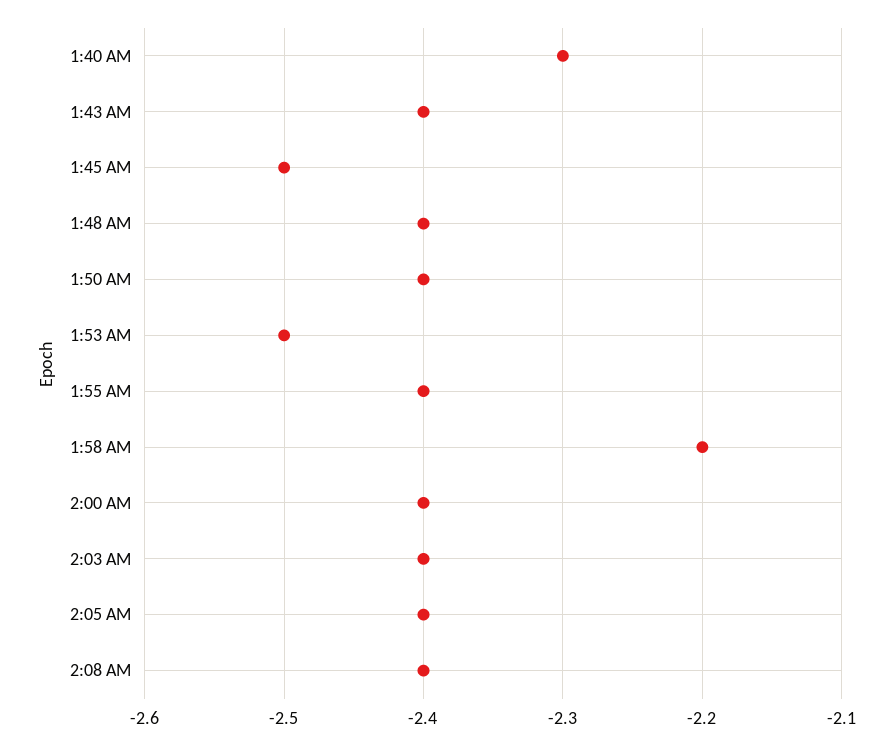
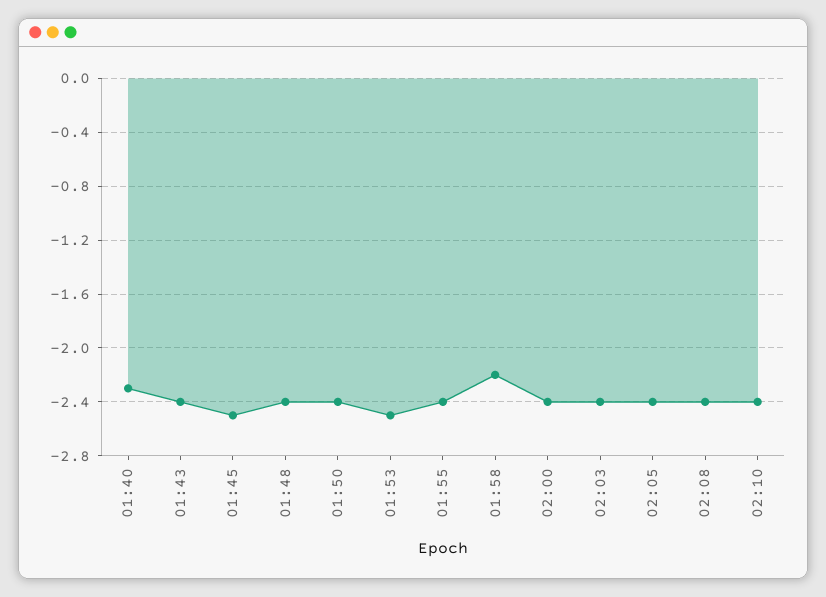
02:10: none -> -2.4

